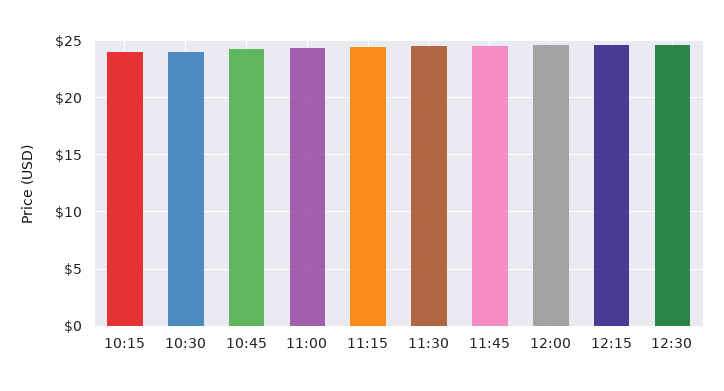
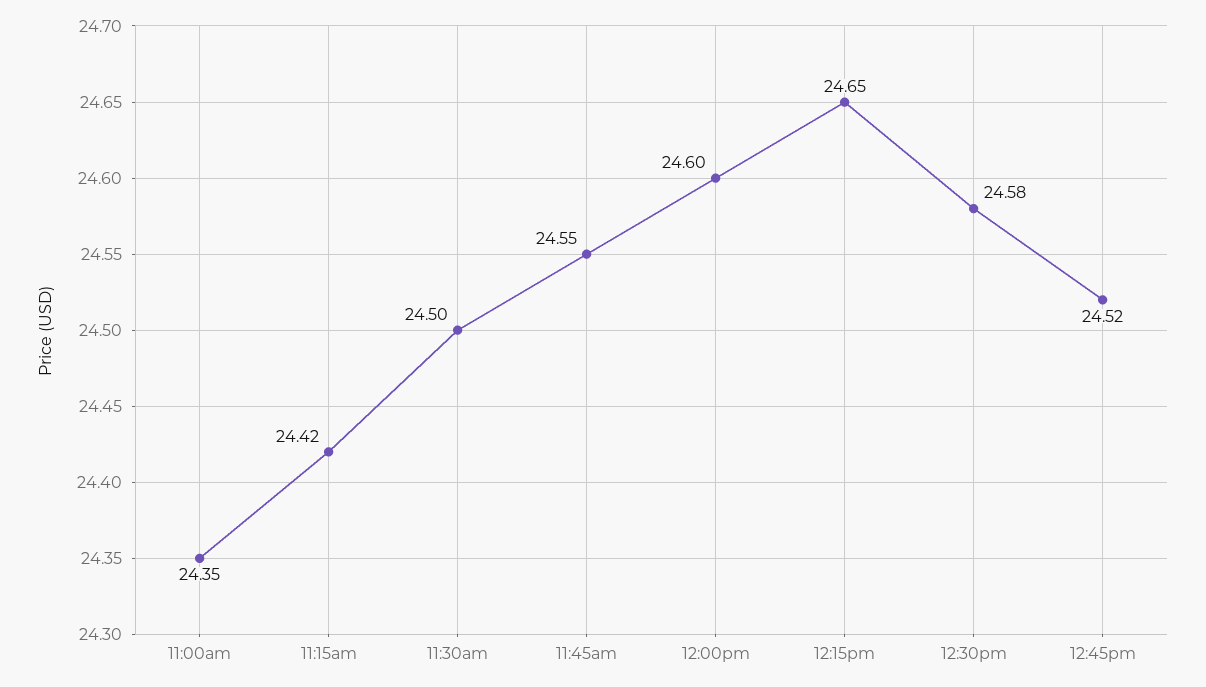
10:15: 24 -> none
10:30: 24 -> none
10:45: 24 -> none
12:45pm: none -> 24.52

